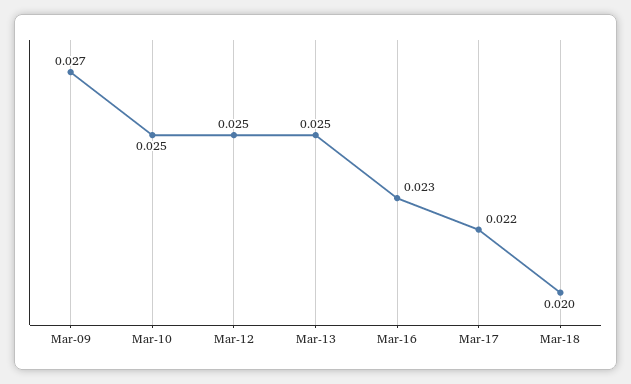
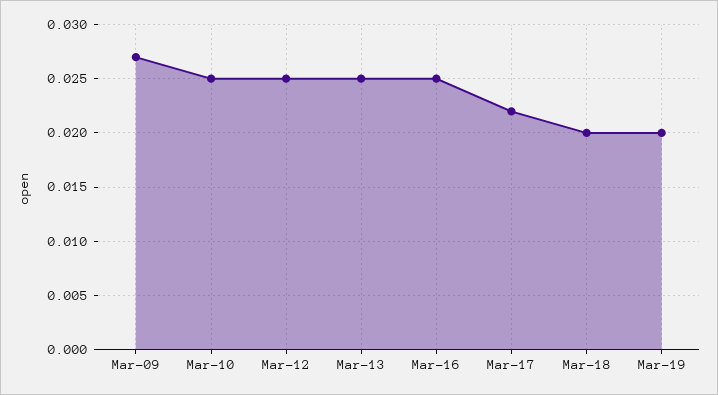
Mar-16: 0.023 -> 0.025
Mar-19: none -> 0.02

